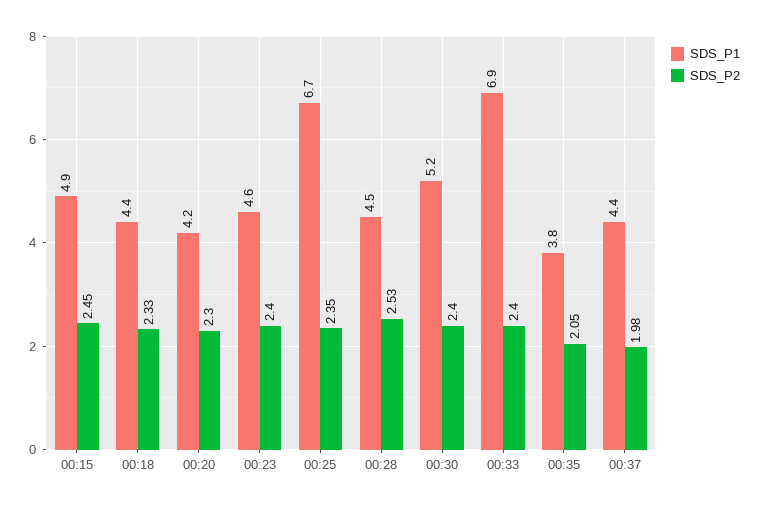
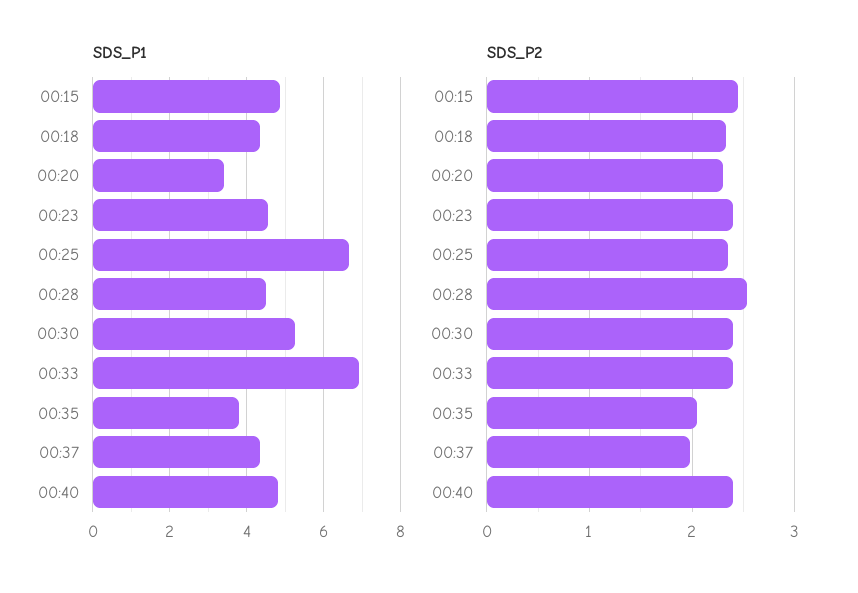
SDS_P1, 00:20: 4.2 -> 3.4
SDS_P1, 00:40: none -> 4.8
SDS_P2, 00:40: none -> 2.4

